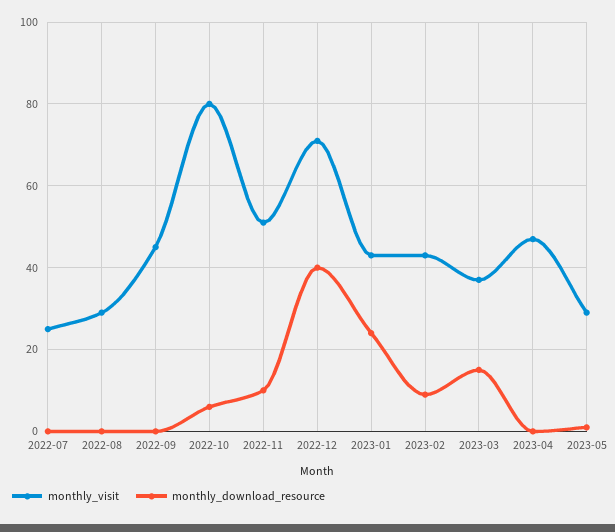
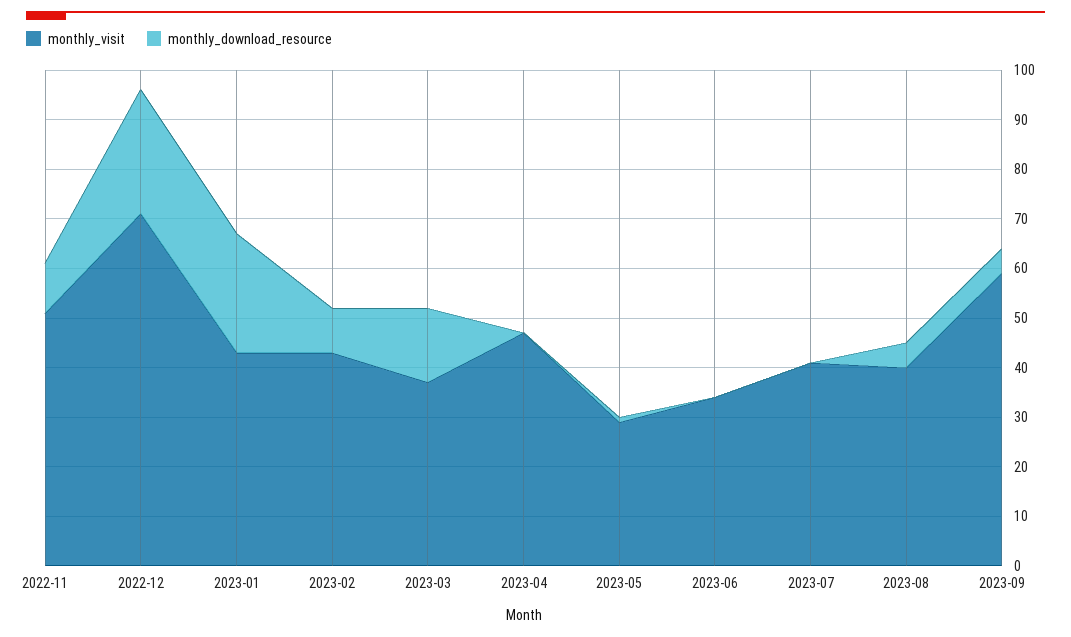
monthly_visit, 2022-07: 25 -> none
monthly_download_resource, 2022-07: 0 -> none
monthly_visit, 2022-08: 30 -> none
monthly_download_resource, 2022-08: 0 -> none
monthly_visit, 2022-09: 45 -> none
monthly_download_resource, 2022-09: 0 -> none
monthly_visit, 2022-10: 80 -> none
monthly_download_resource, 2022-10: 5 -> none
monthly_download_resource, 2022-12: 40 -> 25
monthly_visit, 2023-06: none -> 35
monthly_download_resource, 2023-06: none -> 0
monthly_visit, 2023-07: none -> 40
monthly_download_resource, 2023-07: none -> 0
monthly_visit, 2023-08: none -> 40
monthly_download_resource, 2023-08: none -> 5
monthly_visit, 2023-09: none -> 60
monthly_download_resource, 2023-09: none -> 5

